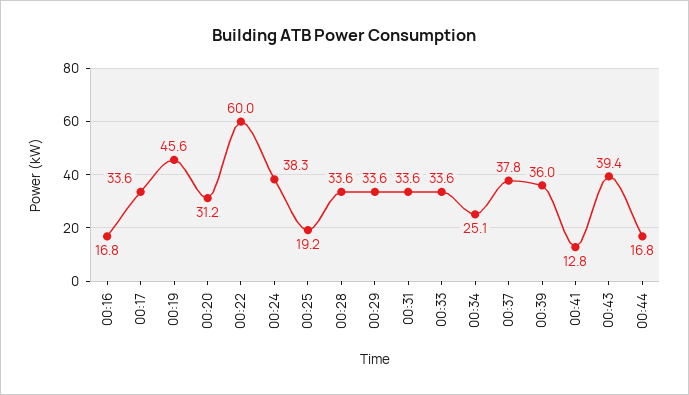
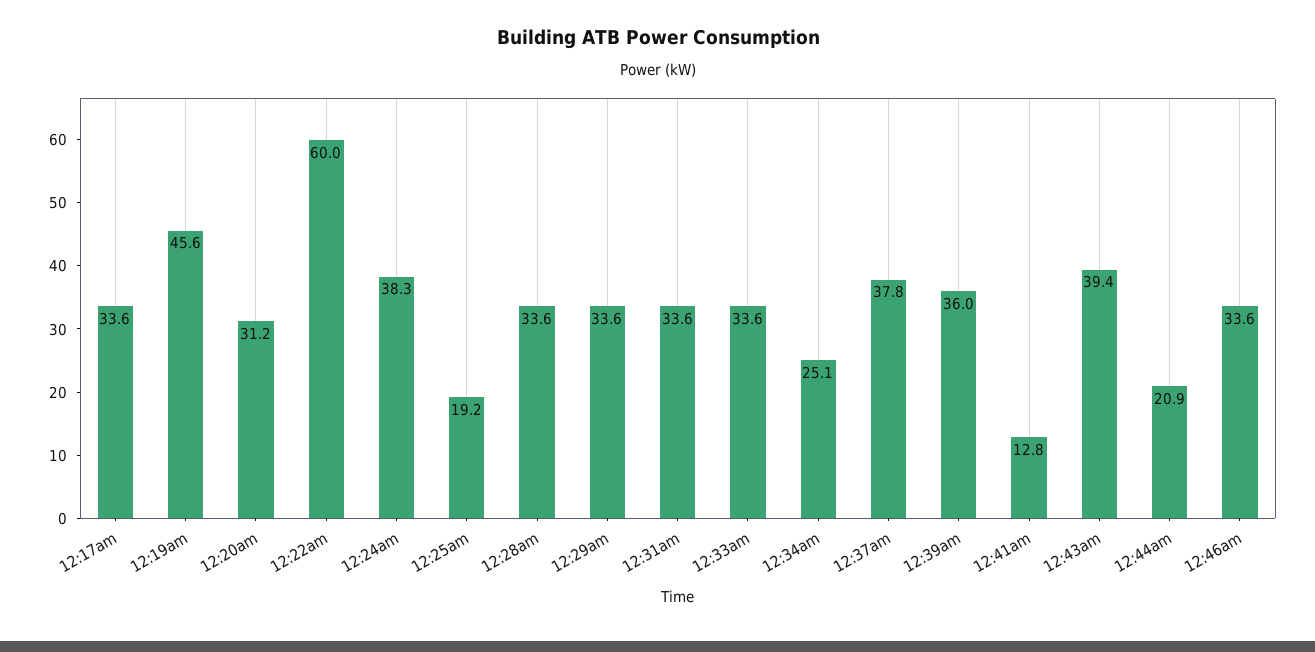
00:16: 16.8 -> none
00:44: 16.8 -> 20.9
12:46am: none -> 33.6

